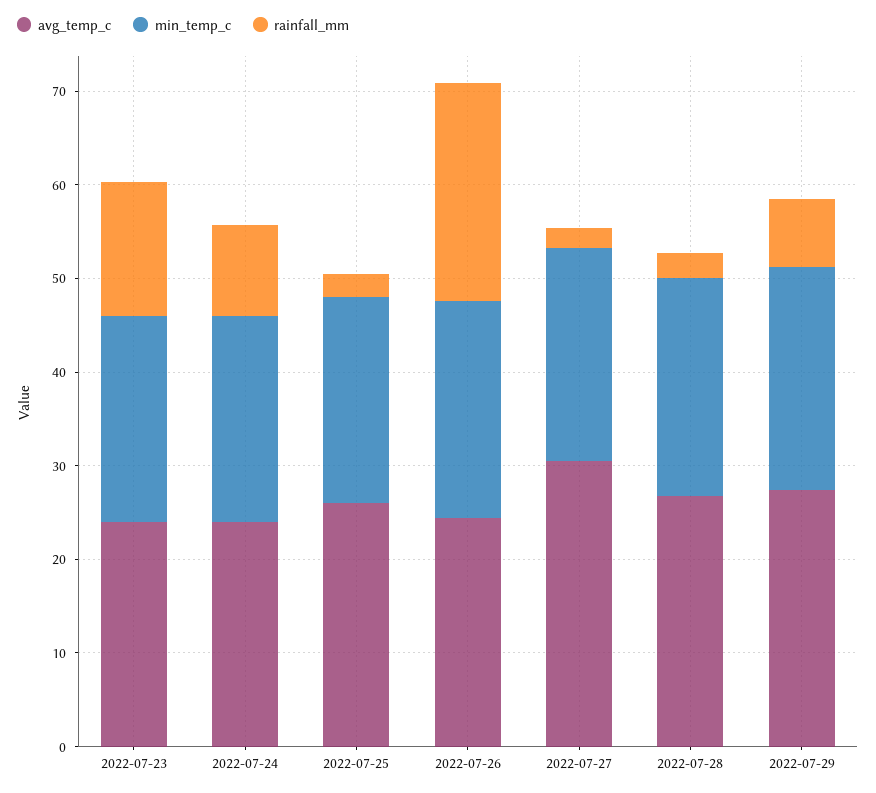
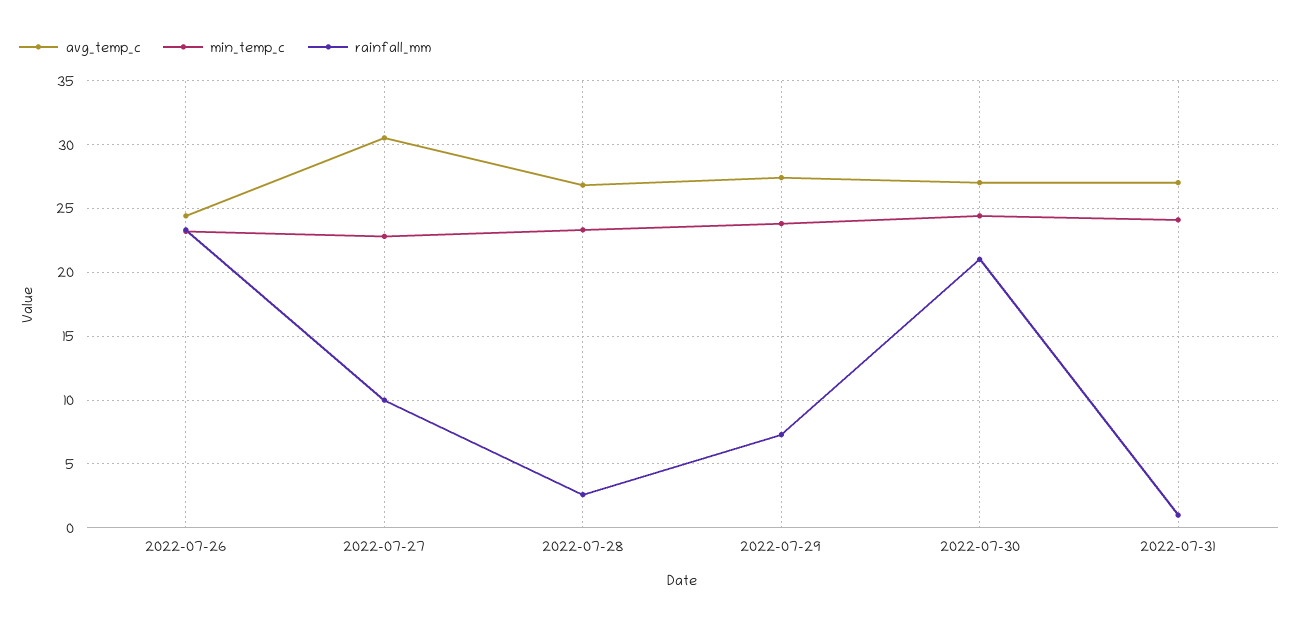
avg_temp_c, 2022-07-23: 24 -> none
min_temp_c, 2022-07-23: 22 -> none
rainfall_mm, 2022-07-23: 14 -> none
avg_temp_c, 2022-07-24: 24 -> none
min_temp_c, 2022-07-24: 22 -> none
rainfall_mm, 2022-07-24: 10 -> none
avg_temp_c, 2022-07-25: 26 -> none
min_temp_c, 2022-07-25: 22 -> none
rainfall_mm, 2022-07-25: 2 -> none
rainfall_mm, 2022-07-27: 2 -> 10
avg_temp_c, 2022-07-30: none -> 27
min_temp_c, 2022-07-30: none -> 24.5
rainfall_mm, 2022-07-30: none -> 21
avg_temp_c, 2022-07-31: none -> 27
min_temp_c, 2022-07-31: none -> 24
rainfall_mm, 2022-07-31: none -> 1

